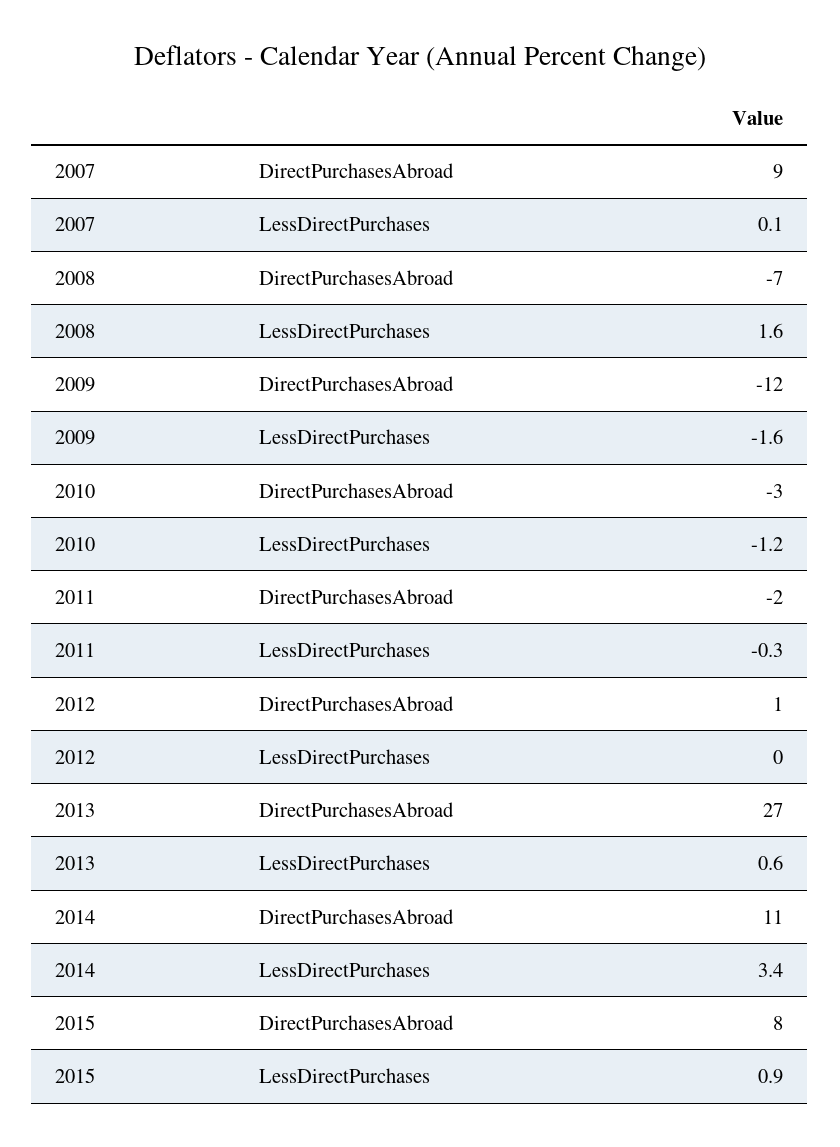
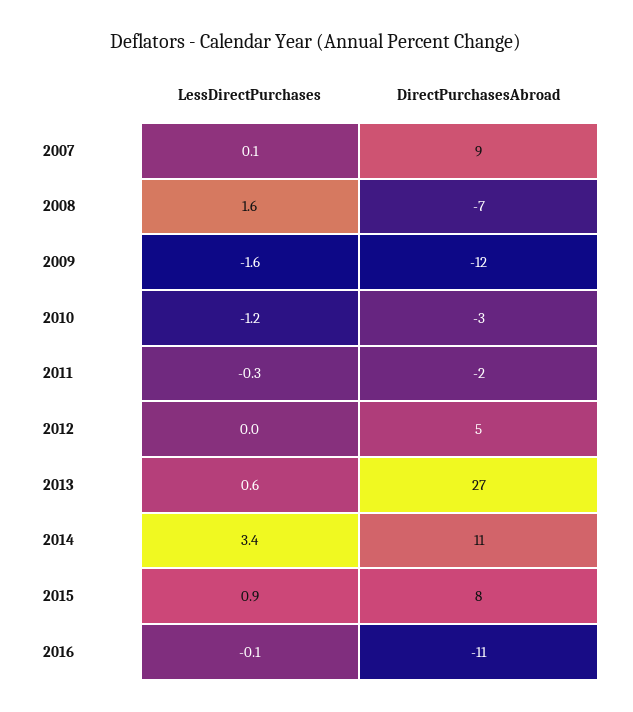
2012, DirectPurchasesAbroad: 1 -> 5
2016, LessDirectPurchases: none -> -0.1
2016, DirectPurchasesAbroad: none -> -11

